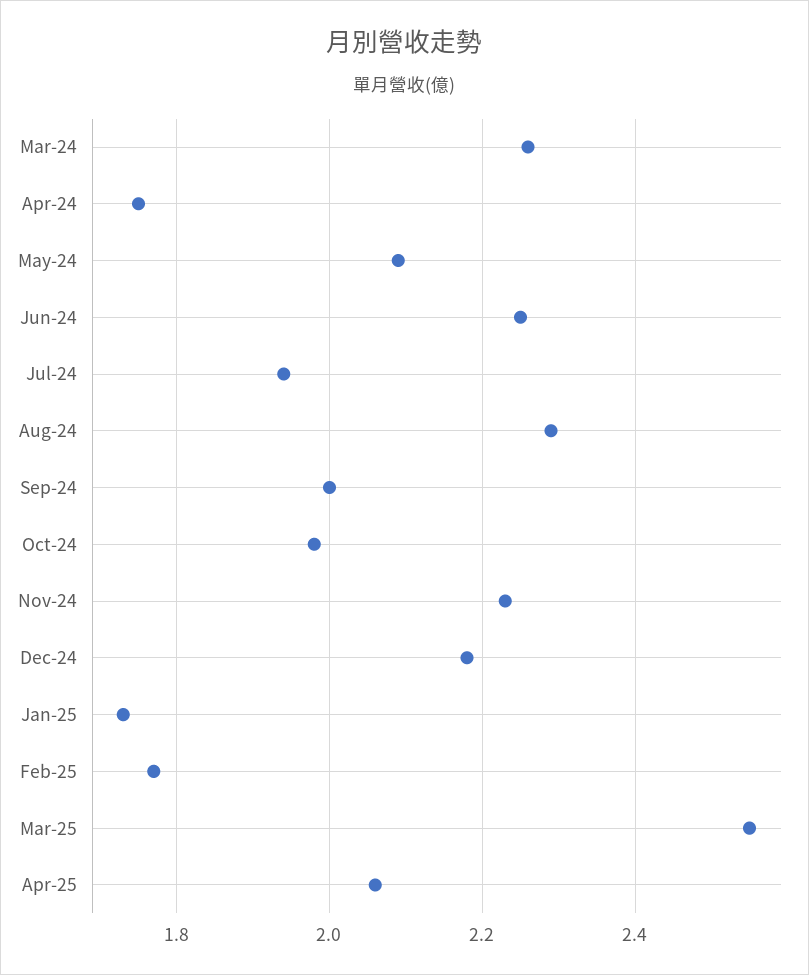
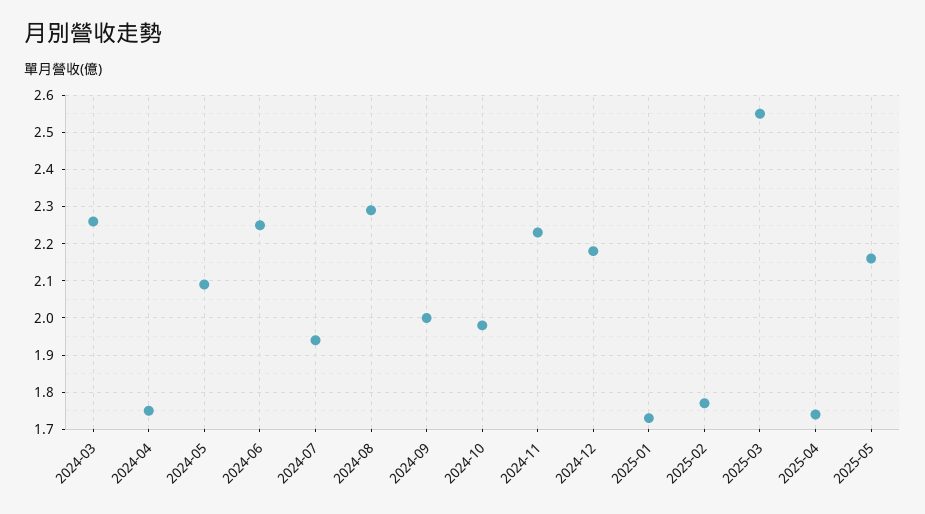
Apr-25: 2.05 -> 1.75
2025-05: none -> 2.15

